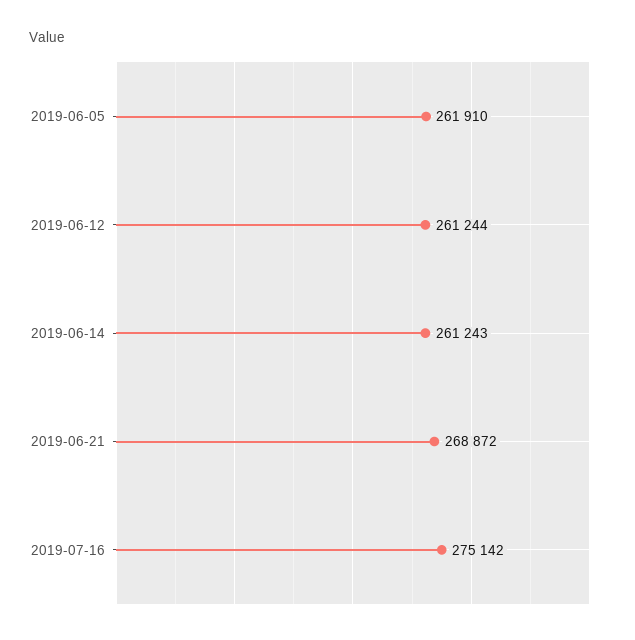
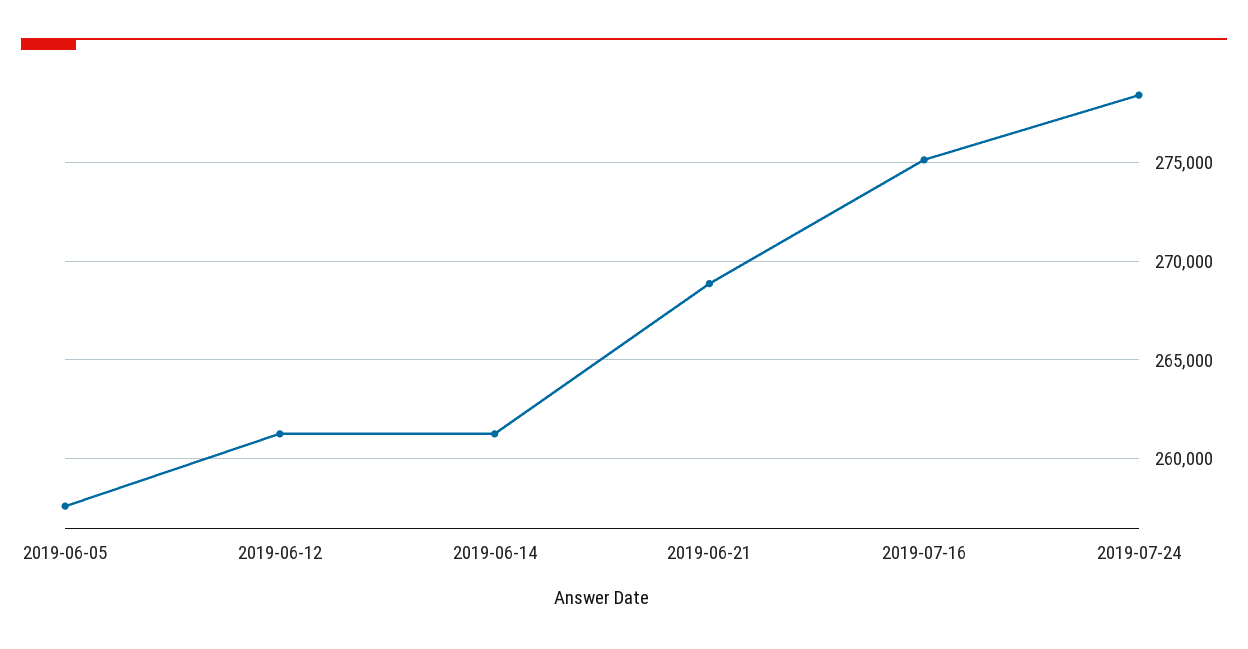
2019-06-05: 261910 -> 257500
2019-07-24: none -> 278500

